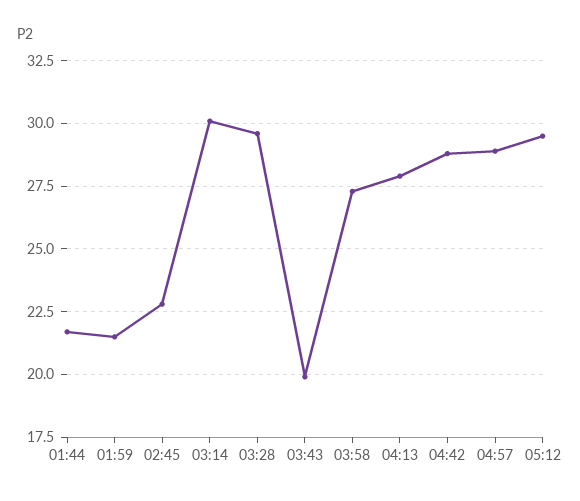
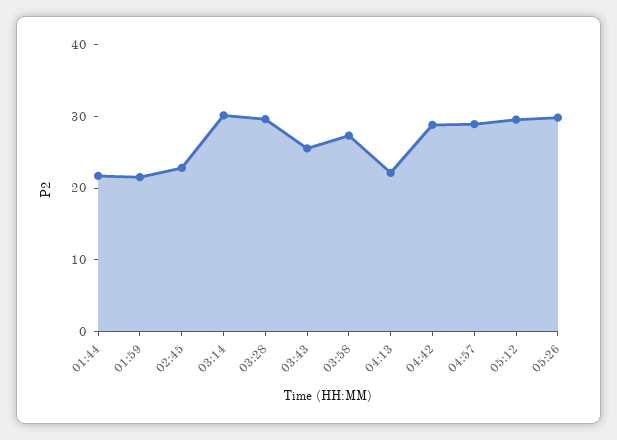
03:43: 20 -> 26
04:13: 28 -> 22
05:26: none -> 30

